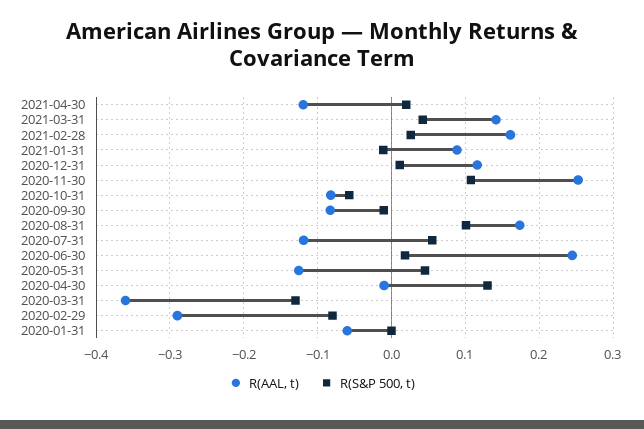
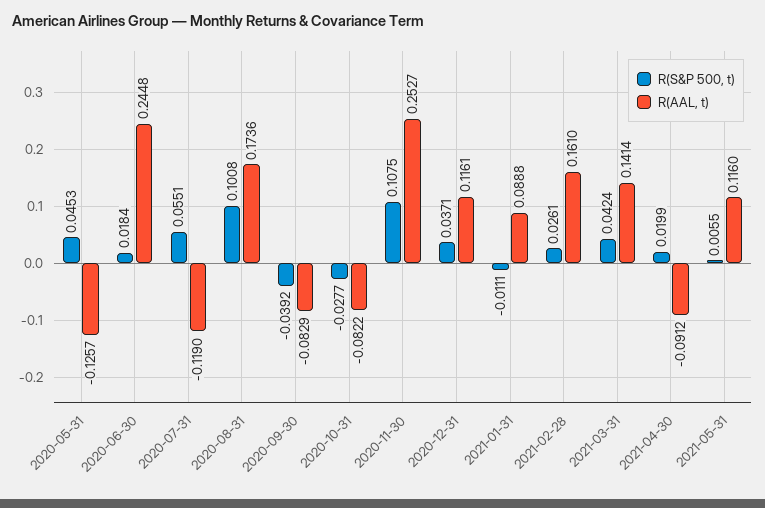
R(AAL, t), 2021-04-30: -0.12 -> -0.0912
R(S&P 500, t), 2020-12-31: 0.01 -> 0.0371
R(S&P 500, t), 2020-10-31: -0.06 -> -0.0277
R(S&P 500, t), 2020-09-30: -0.01 -> -0.0392
R(AAL, t), 2020-04-30: -0.01 -> none
R(S&P 500, t), 2020-04-30: 0.13 -> none
R(AAL, t), 2020-03-31: -0.36 -> none
R(S&P 500, t), 2020-03-31: -0.13 -> none
R(AAL, t), 2020-02-29: -0.29 -> none
R(S&P 500, t), 2020-02-29: -0.08 -> none
R(AAL, t), 2020-01-31: -0.06 -> none
R(S&P 500, t), 2020-01-31: 0 -> none
R(S&P 500, t), 2021-05-31: none -> 0.0055
R(AAL, t), 2021-05-31: none -> 0.116

